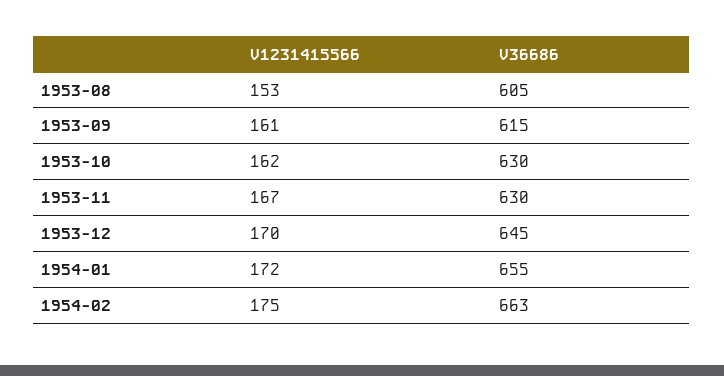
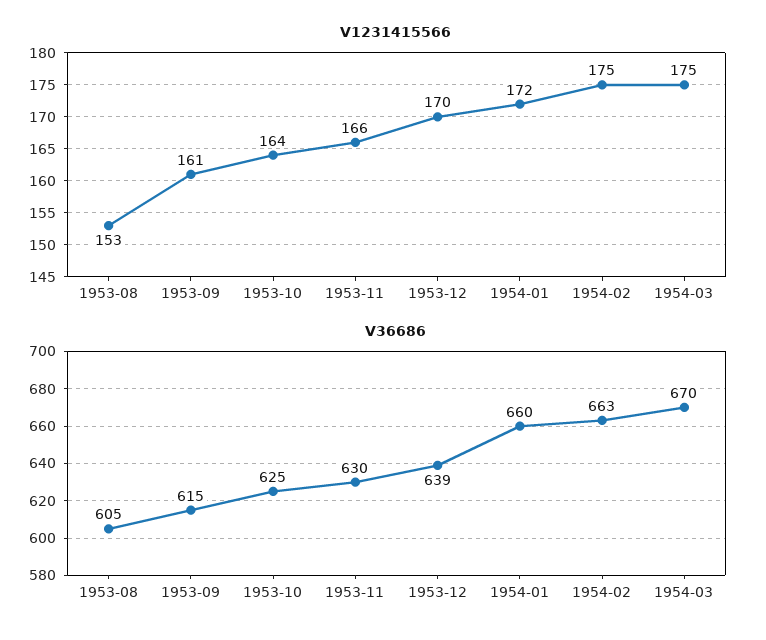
V1231415566, 1953-10: 162 -> 164
V36686, 1953-10: 630 -> 625
V1231415566, 1953-11: 167 -> 166
V36686, 1953-12: 645 -> 639
V36686, 1954-01: 655 -> 660
V1231415566, 1954-03: none -> 175
V36686, 1954-03: none -> 670

